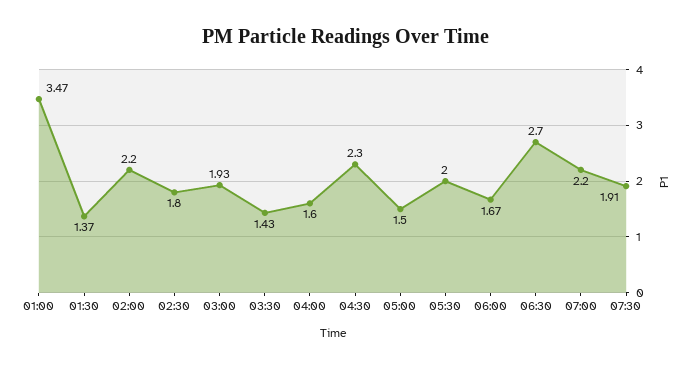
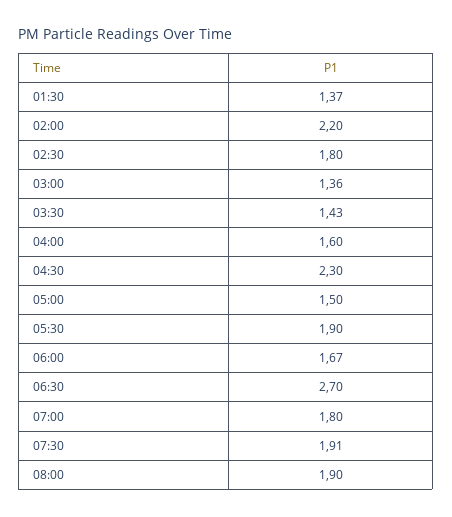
01:00: 3.47 -> none
03:00: 1.93 -> 1.36
05:30: 2 -> 1.9
07:00: 2.2 -> 1.8
08:00: none -> 1.9

